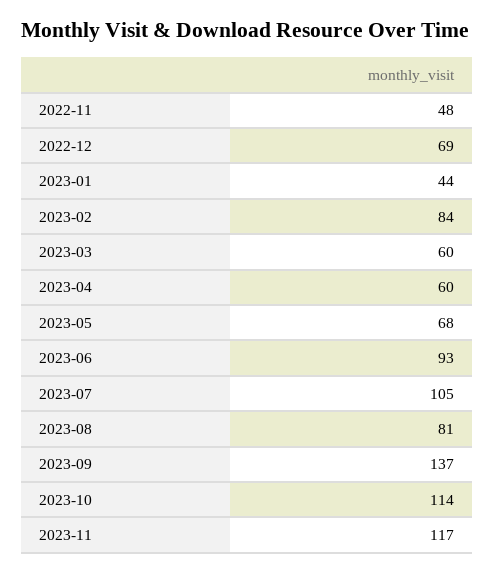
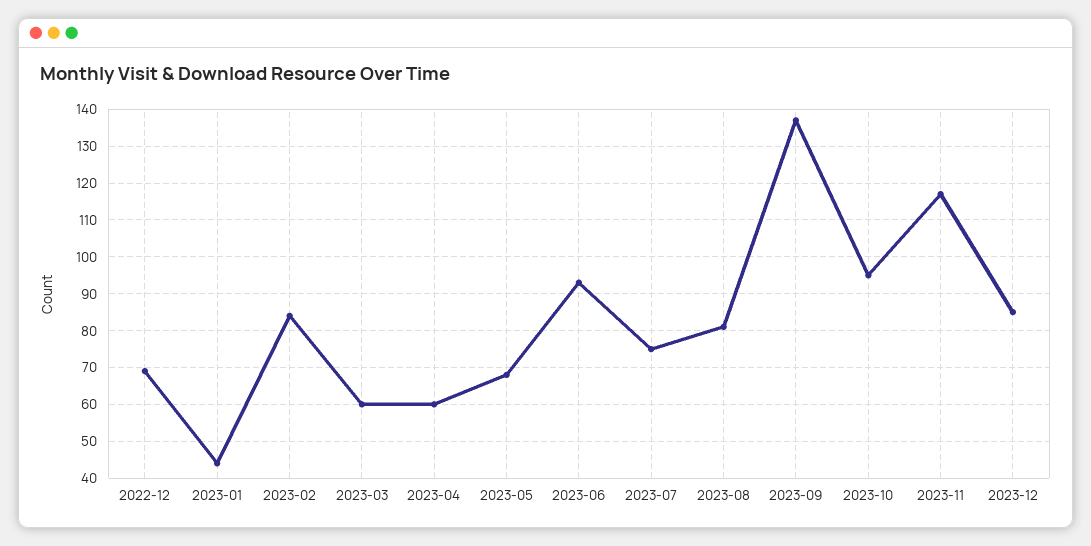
2022-11: 48 -> none
2023-07: 105 -> 75
2023-10: 114 -> 95
2023-12: none -> 85

